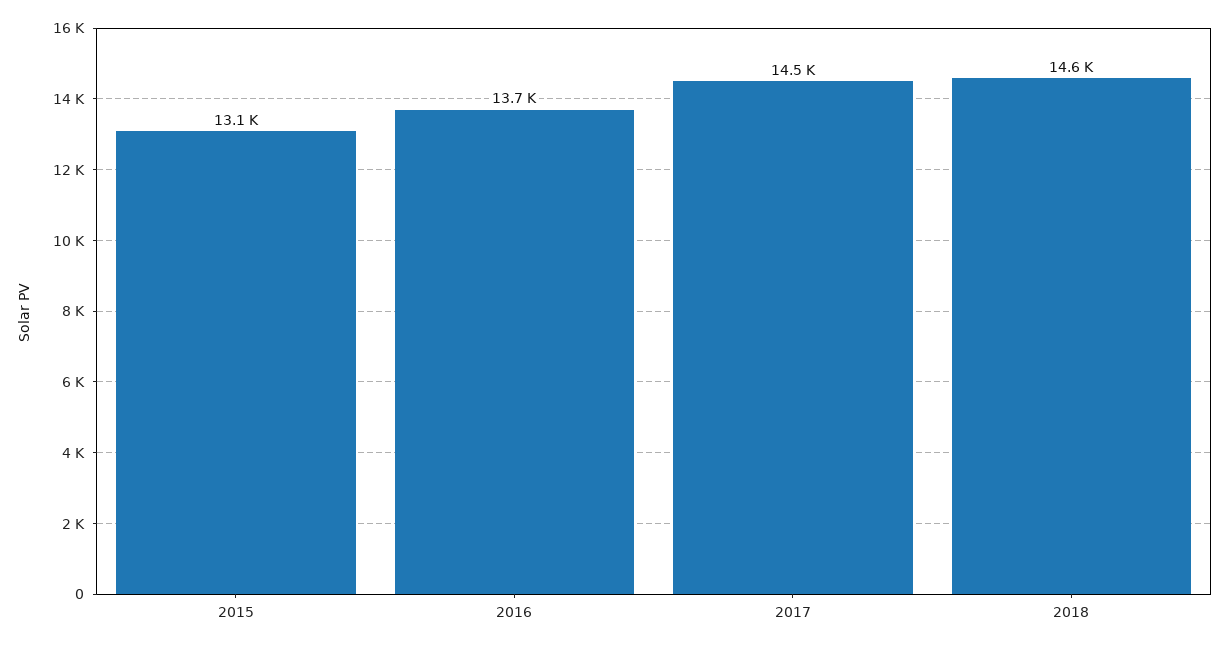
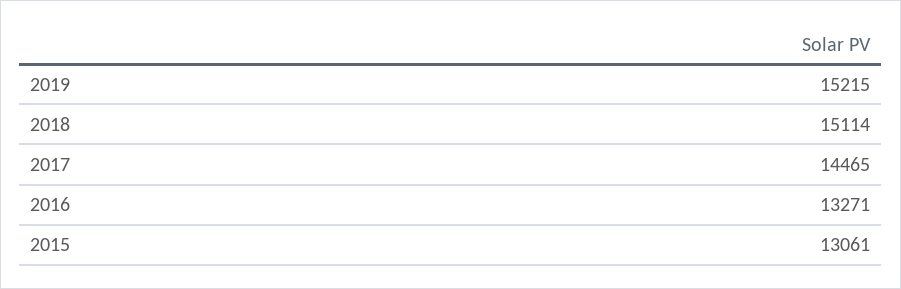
2016: 13700 -> 13271
2018: 14600 -> 15114
2019: none -> 15215

